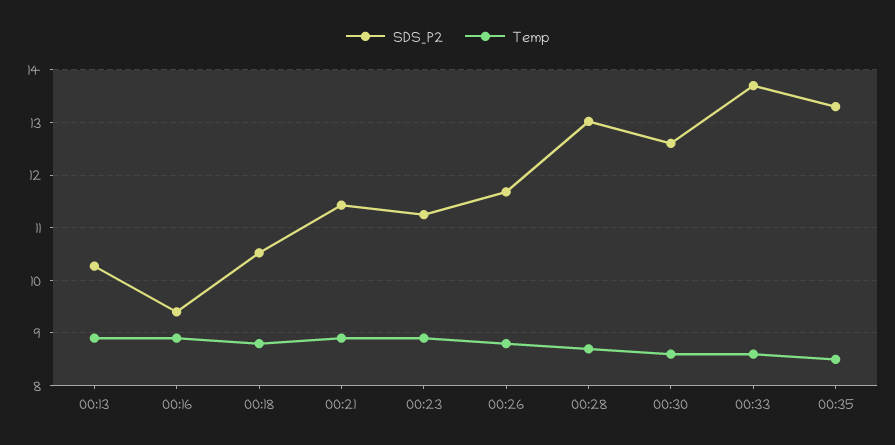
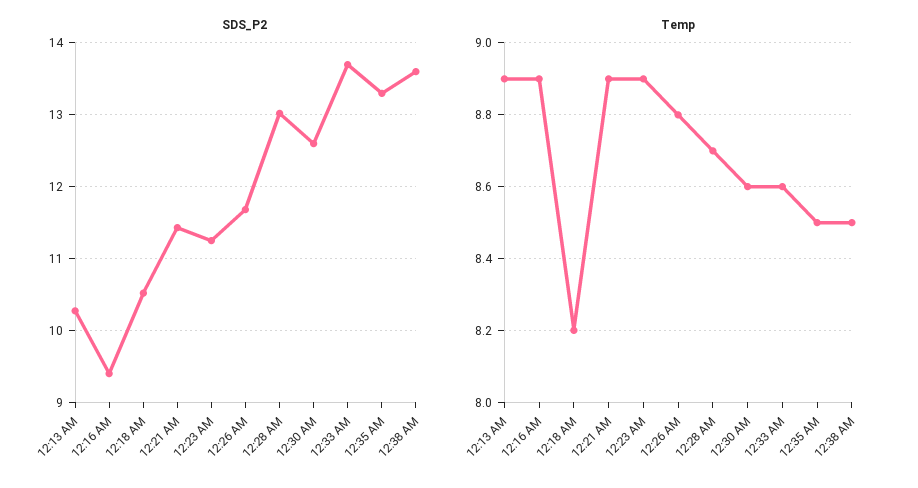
Temp, 00:18: 8.8 -> 8.2
SDS_P2, 12:38 AM: none -> 13.6
Temp, 12:38 AM: none -> 8.5

